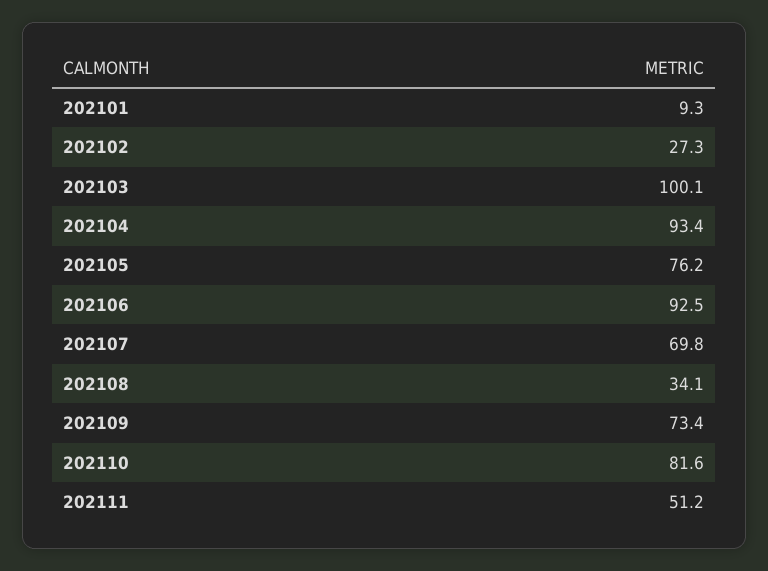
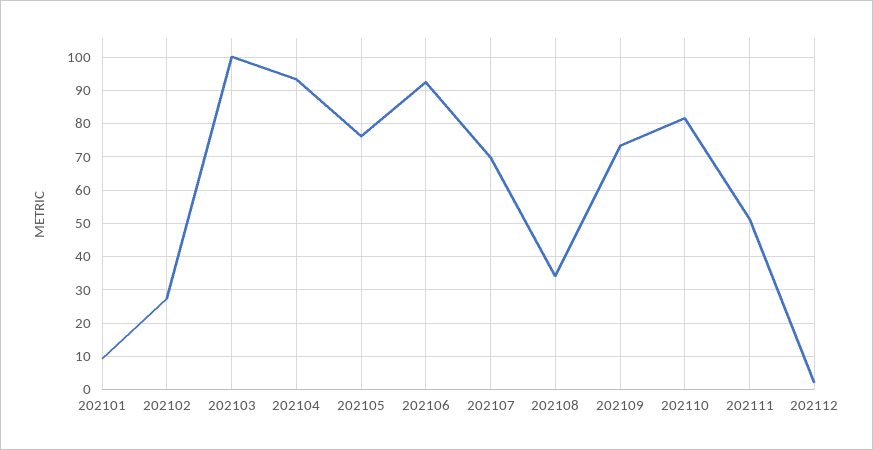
202112: none -> 2

